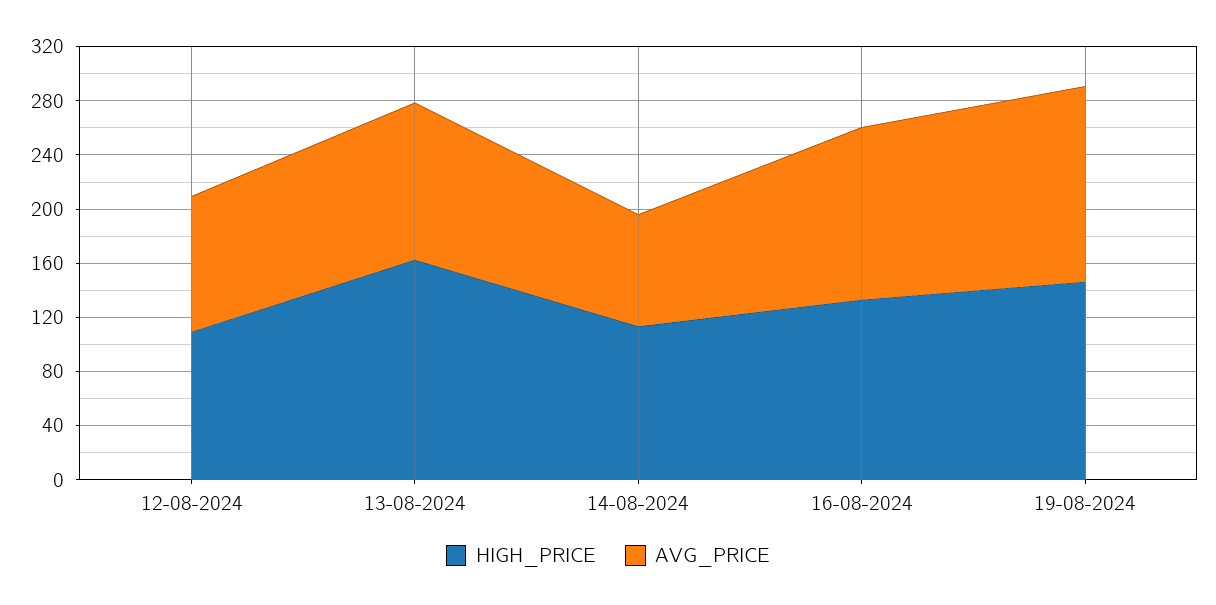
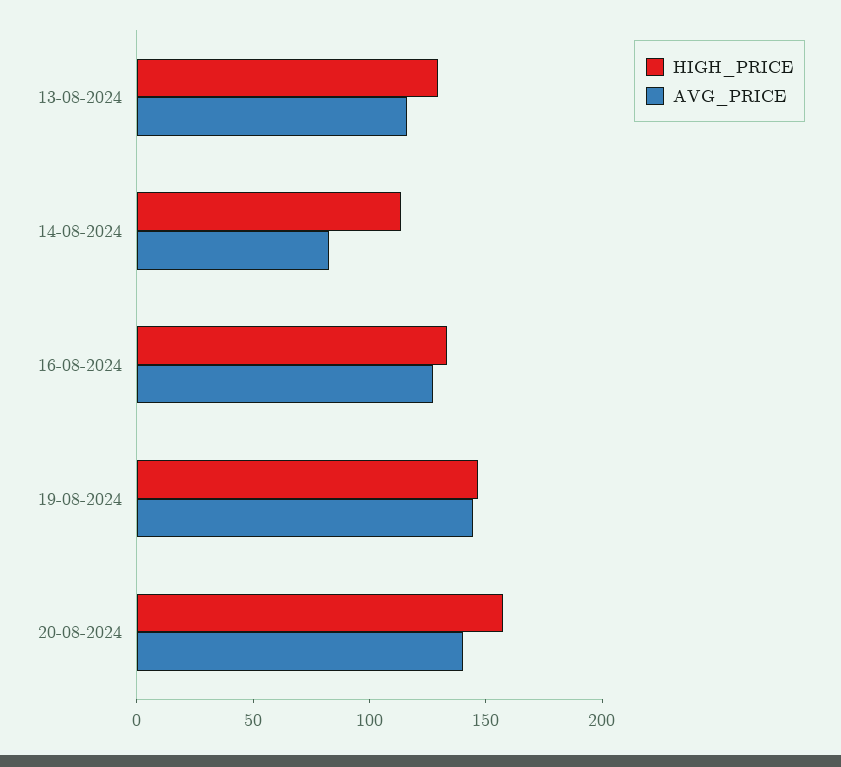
HIGH_PRICE, 12-08-2024: 110 -> none
AVG_PRICE, 12-08-2024: 100 -> none
HIGH_PRICE, 13-08-2024: 160 -> 130
HIGH_PRICE, 20-08-2024: none -> 160
AVG_PRICE, 20-08-2024: none -> 140

